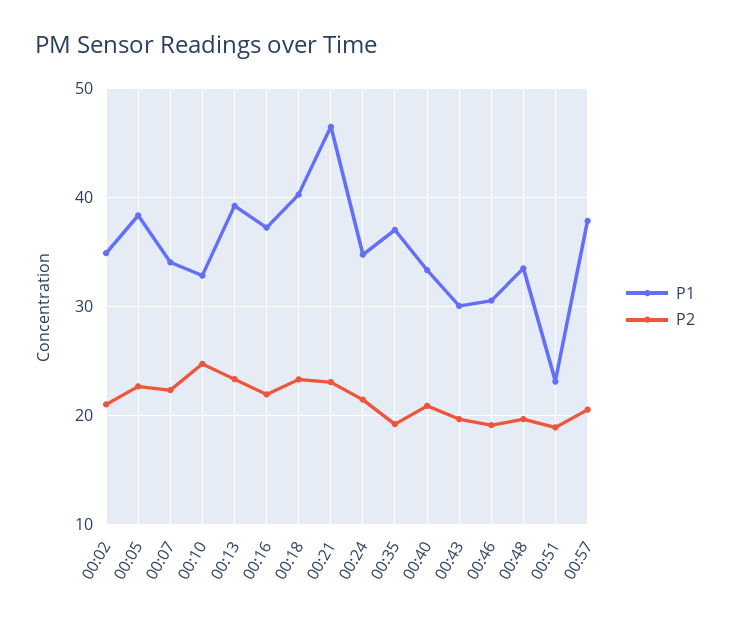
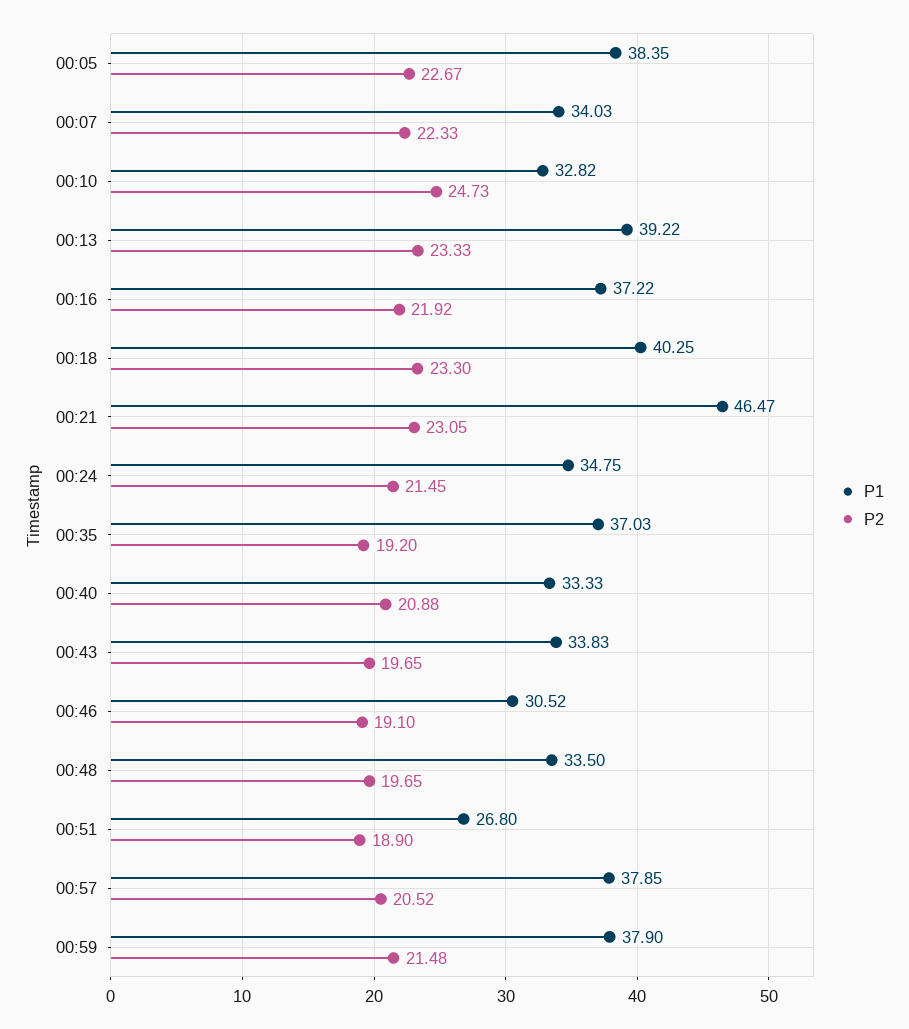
P1, 00:02: 35 -> none
P2, 00:02: 21 -> none
P1, 00:43: 30 -> 33.83
P1, 00:51: 23 -> 26.8
P1, 00:59: none -> 37.9
P2, 00:59: none -> 21.48

